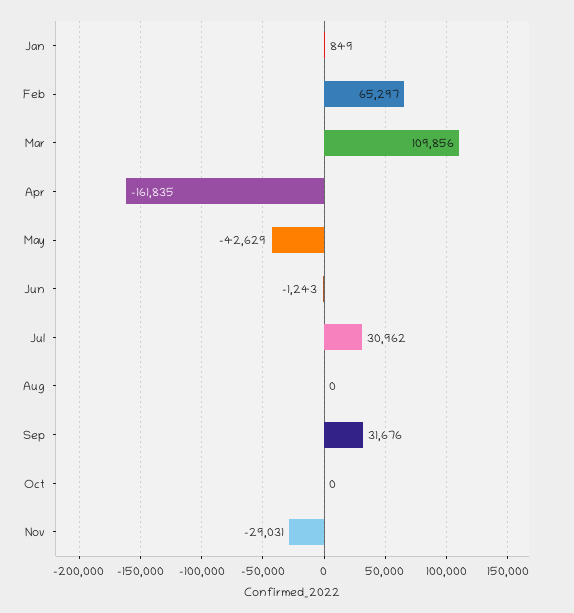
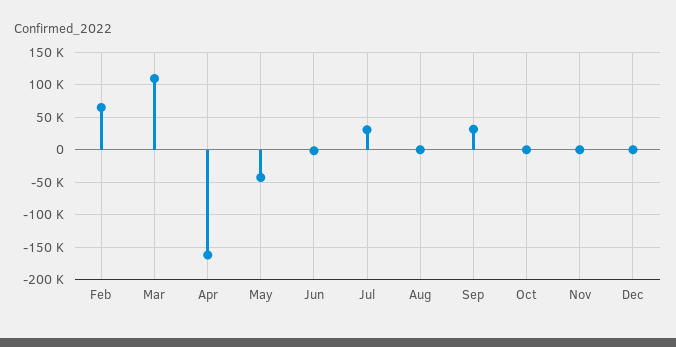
Jan: 849 -> none
Nov: -29031 -> 0
Dec: none -> 0

